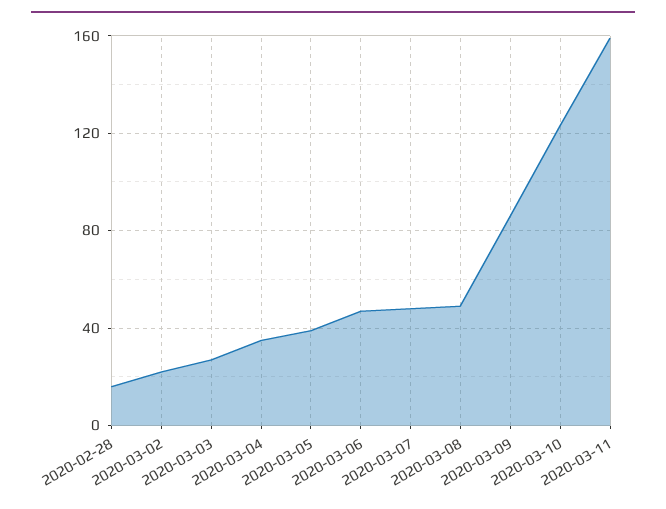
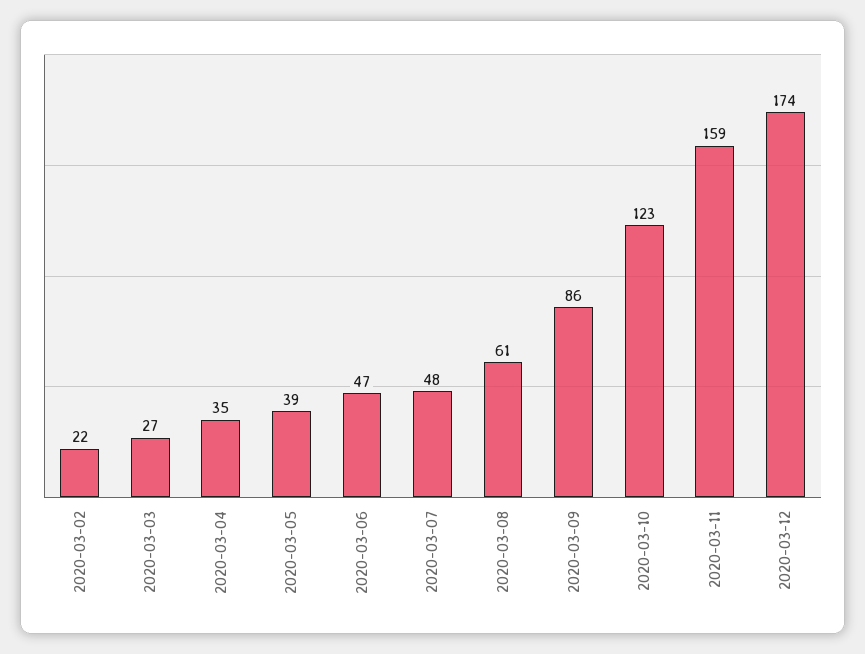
2020-02-28: 15 -> none
2020-03-08: 50 -> 61
2020-03-12: none -> 174

